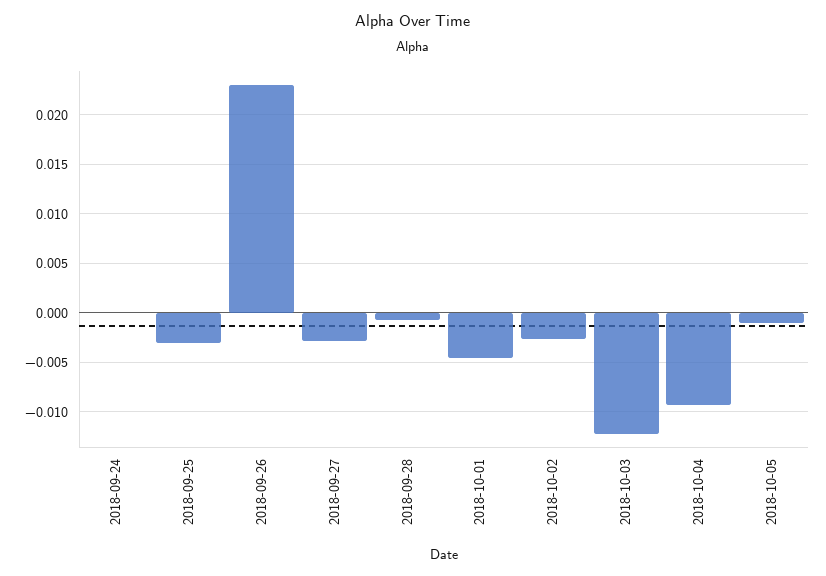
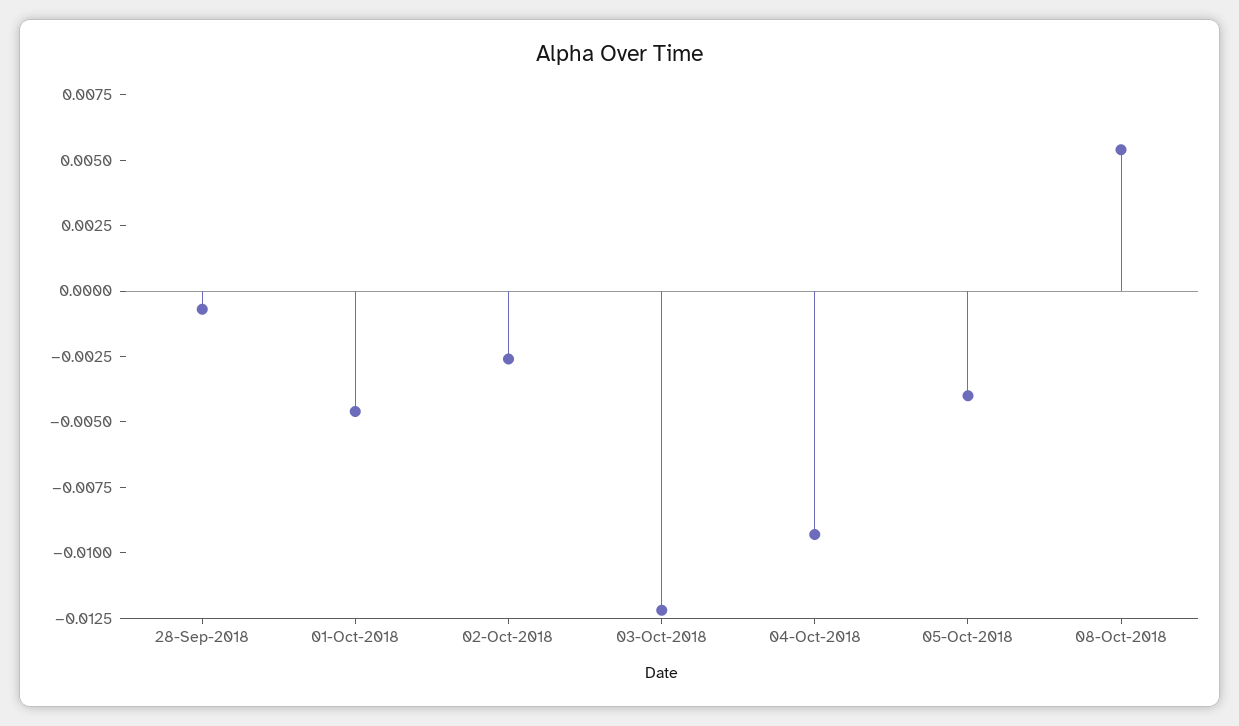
2018-09-24: 0 -> none
2018-09-25: -0.003 -> none
2018-09-26: 0.023 -> none
2018-09-27: -0.003 -> none
2018-10-05: -0.001 -> -0.004
08-Oct-2018: none -> 0.0055

